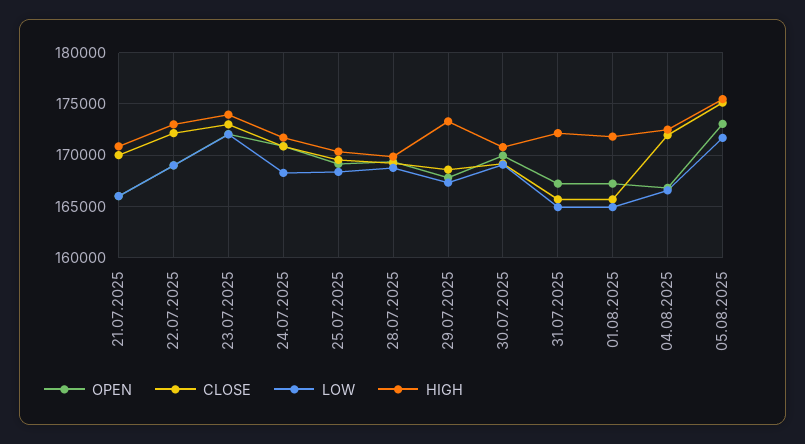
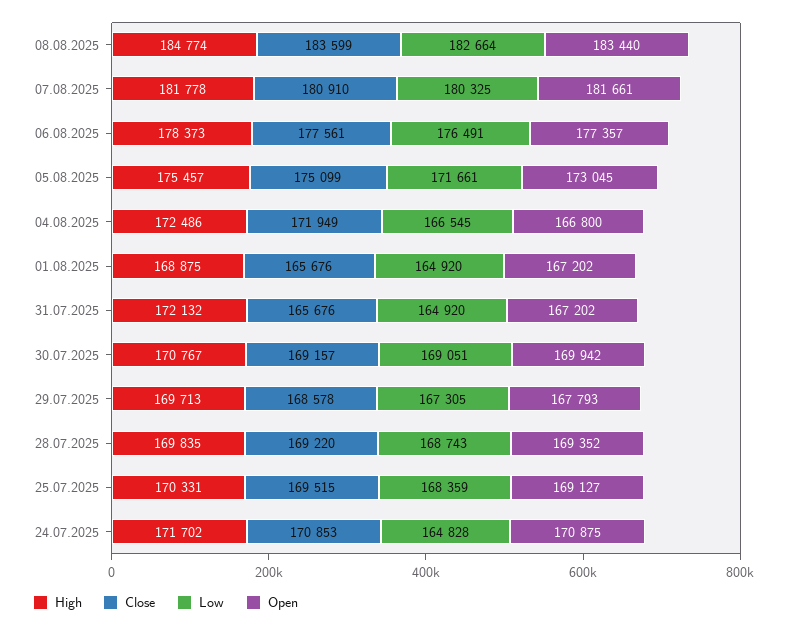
OPEN, 21.07.2025: 166000 -> none
CLOSE, 21.07.2025: 170000 -> none
LOW, 21.07.2025: 166000 -> none
HIGH, 21.07.2025: 171000 -> none
OPEN, 22.07.2025: 169000 -> none
CLOSE, 22.07.2025: 172000 -> none
LOW, 22.07.2025: 169000 -> none
HIGH, 22.07.2025: 173000 -> none
OPEN, 23.07.2025: 172000 -> none
CLOSE, 23.07.2025: 173000 -> none
LOW, 23.07.2025: 172000 -> none
HIGH, 23.07.2025: 174000 -> none
LOW, 24.07.2025: 168000 -> 164828
HIGH, 29.07.2025: 173000 -> 169713
HIGH, 01.08.2025: 172000 -> 168875
HIGH, 08.08.2025: none -> 184774
CLOSE, 08.08.2025: none -> 183599
LOW, 08.08.2025: none -> 182664
OPEN, 08.08.2025: none -> 183440
HIGH, 07.08.2025: none -> 181778
CLOSE, 07.08.2025: none -> 180910
LOW, 07.08.2025: none -> 180325
OPEN, 07.08.2025: none -> 181661
HIGH, 06.08.2025: none -> 178373
CLOSE, 06.08.2025: none -> 177561
LOW, 06.08.2025: none -> 176491
OPEN, 06.08.2025: none -> 177357

